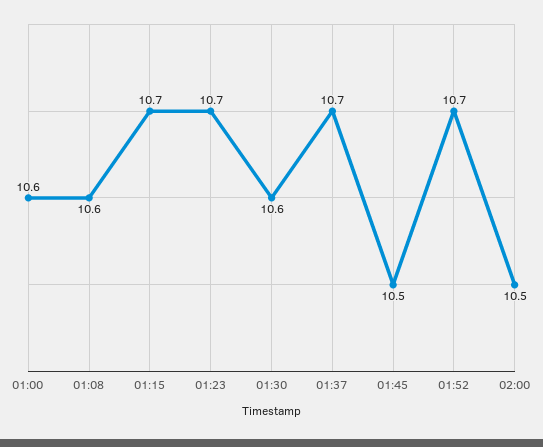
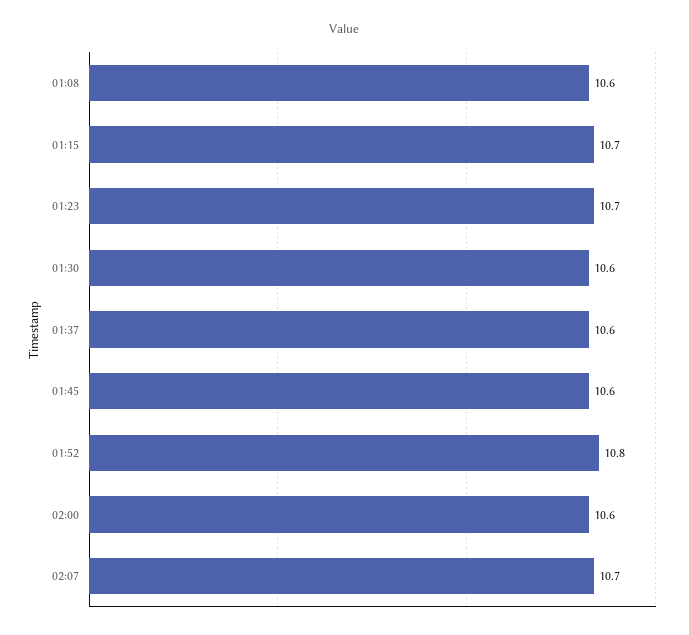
01:00: 10.6 -> none
01:37: 10.7 -> 10.6
01:45: 10.5 -> 10.6
01:52: 10.7 -> 10.8
02:00: 10.5 -> 10.6
02:07: none -> 10.7

